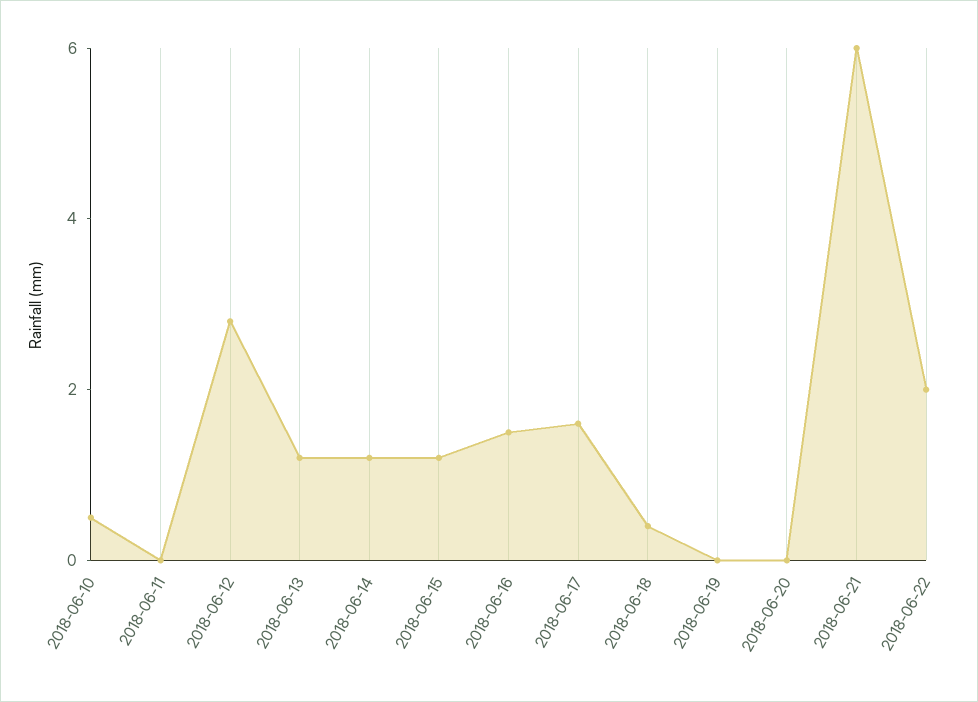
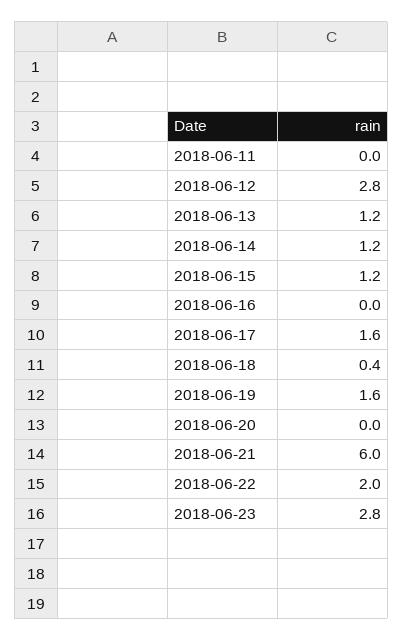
2018-06-10: 0.5 -> none
2018-06-16: 1.5 -> 0
2018-06-19: 0 -> 1.6
2018-06-23: none -> 2.8

